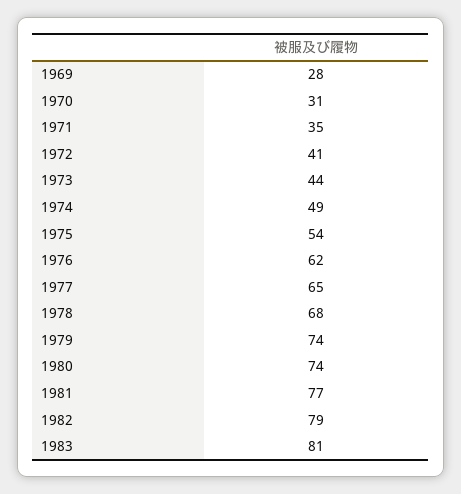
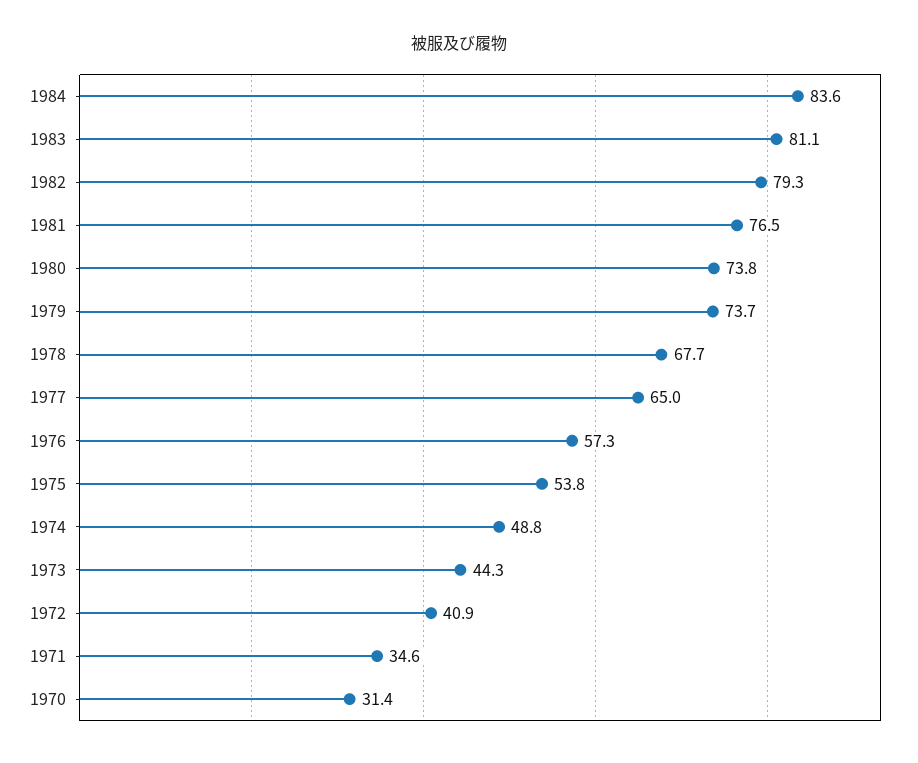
1969: 28 -> none
1976: 62 -> 57.3
1984: none -> 83.6

